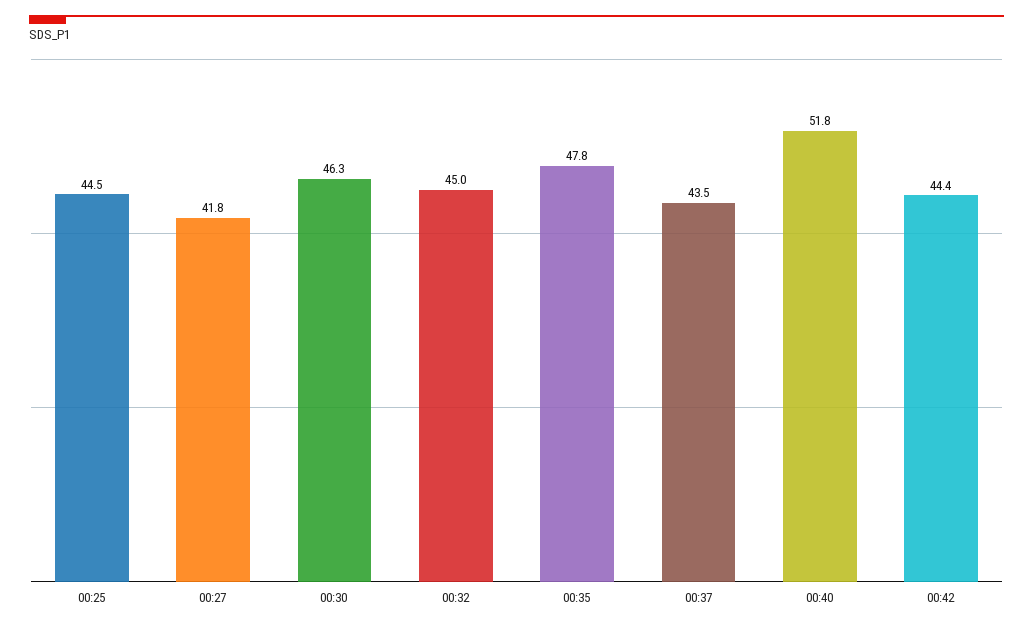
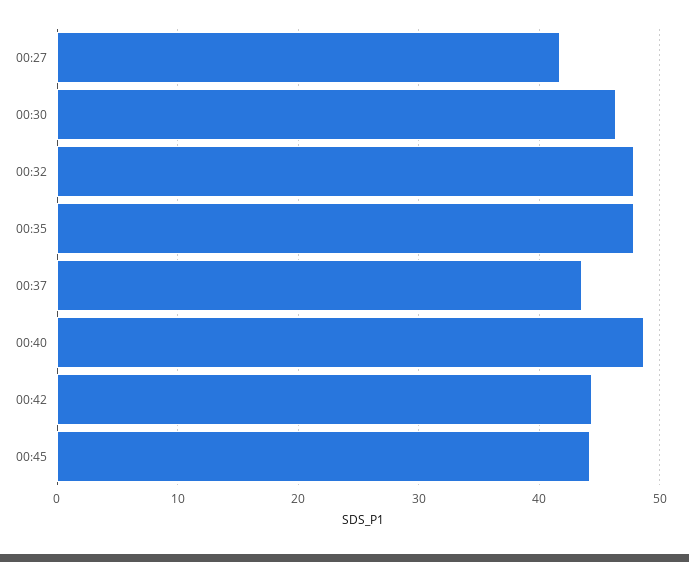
00:25: 44.5 -> none
00:32: 45 -> 48
00:40: 51.8 -> 49
00:45: none -> 44

